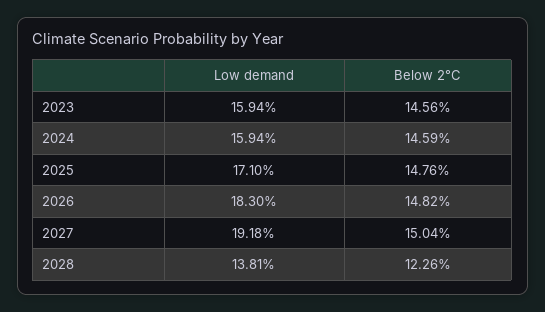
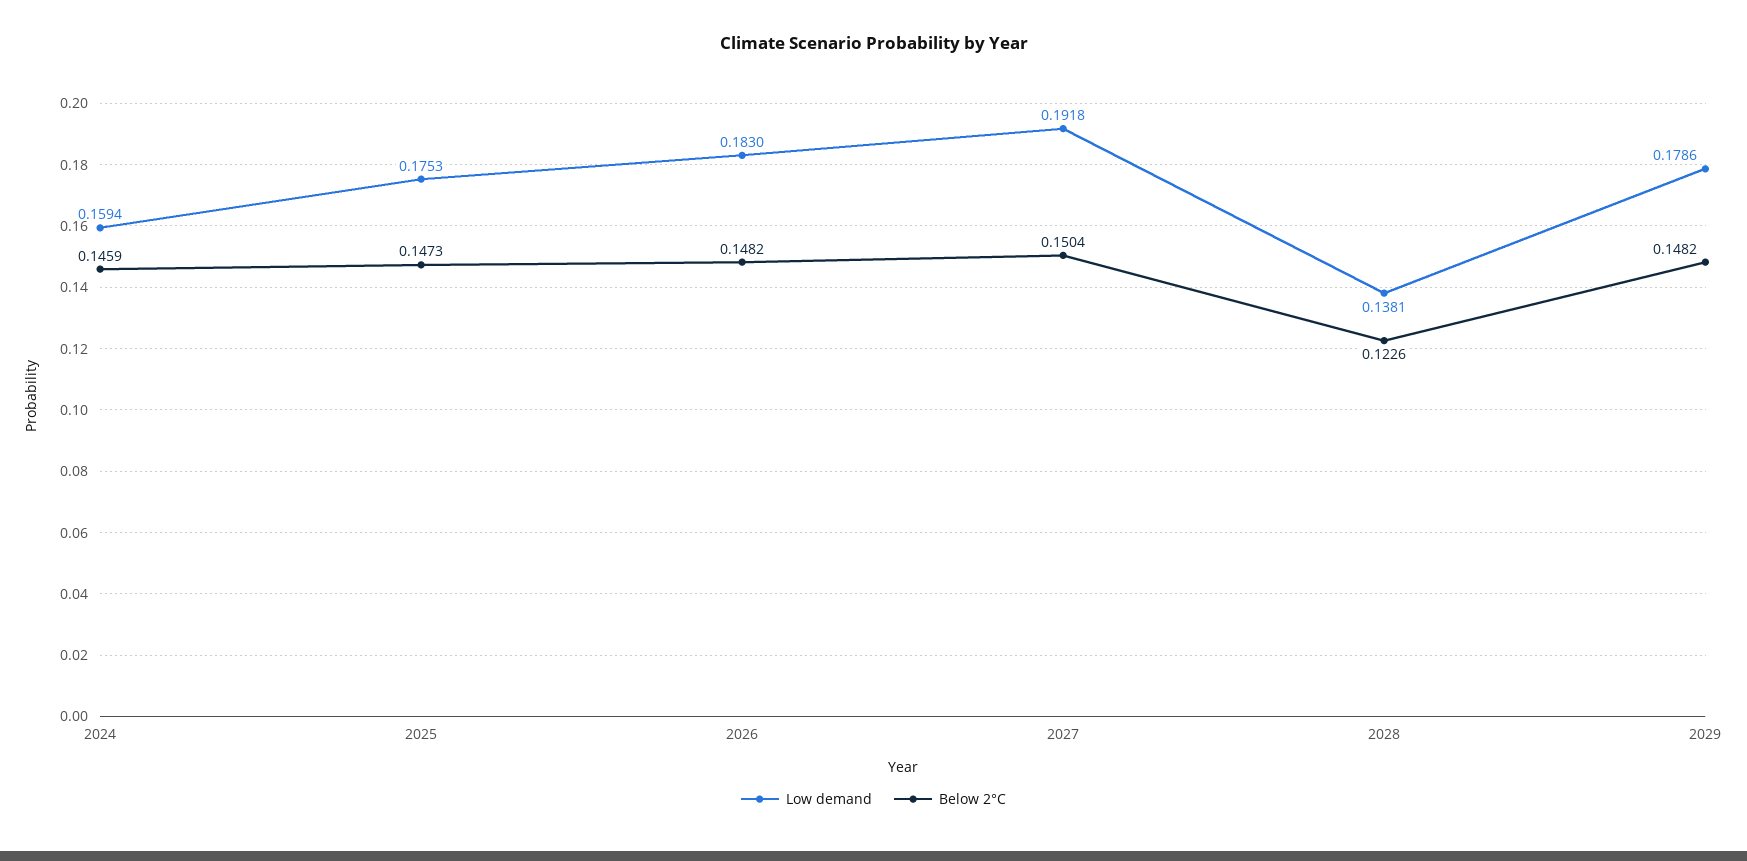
Low demand, 2023: 0.1594 -> none
Below 2°C, 2023: 0.1456 -> none
Low demand, 2025: 0.171 -> 0.1753
Below 2°C, 2025: 0.1476 -> 0.1473
Low demand, 2029: none -> 0.1786
Below 2°C, 2029: none -> 0.1482

